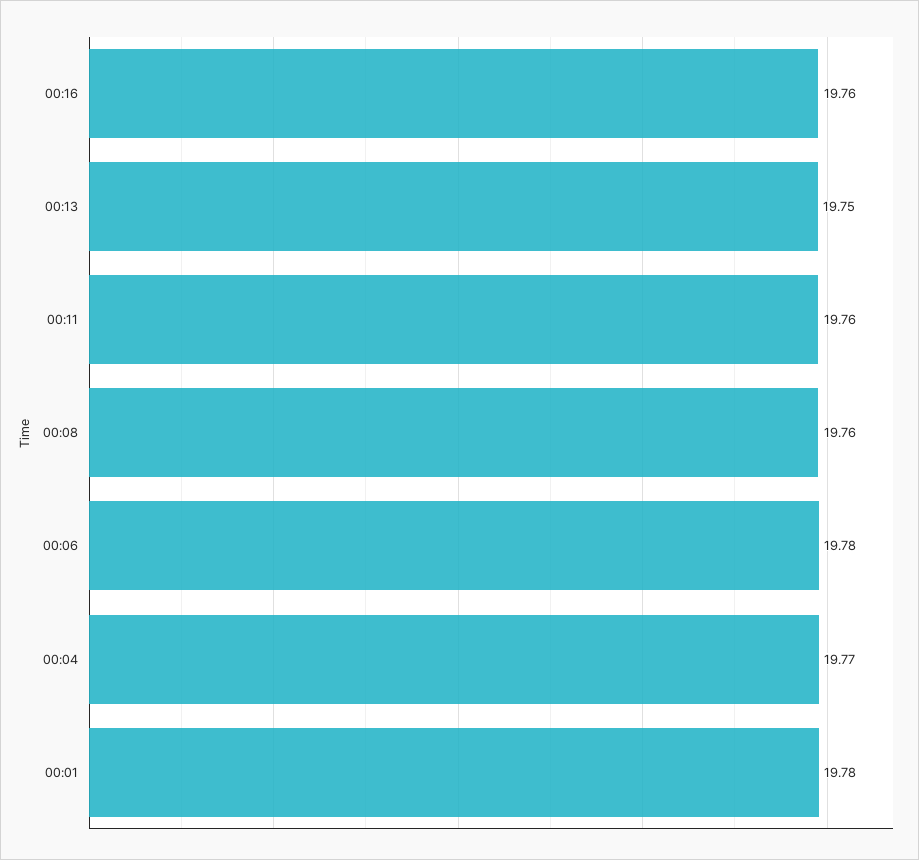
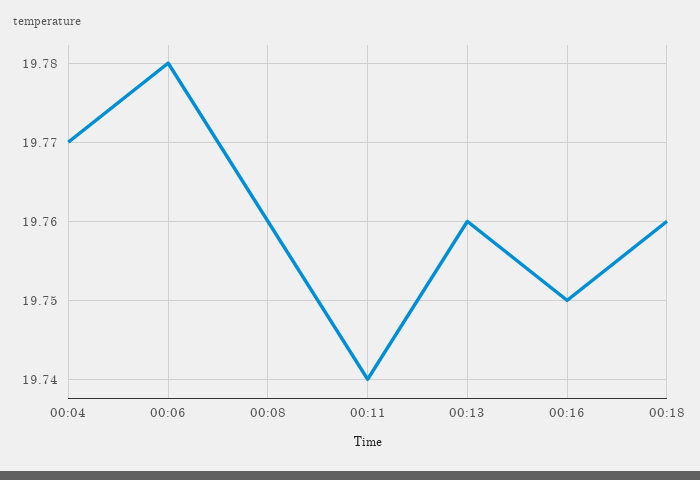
00:16: 19.76 -> 19.75
00:13: 19.75 -> 19.76
00:11: 19.76 -> 19.74
00:01: 19.78 -> none
00:18: none -> 19.76

